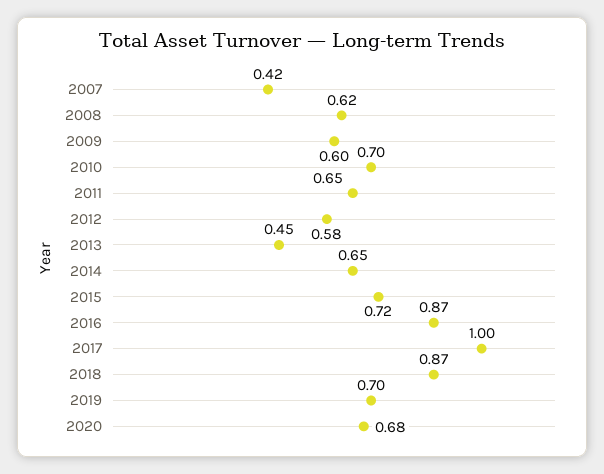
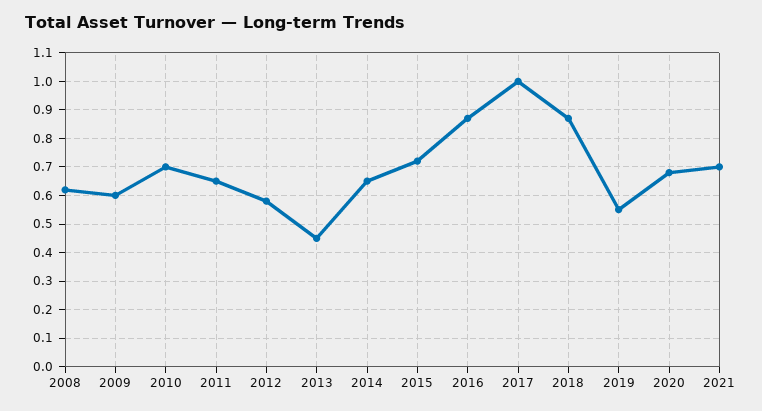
2007: 0.42 -> none
2019: 0.7 -> 0.55
2021: none -> 0.7

